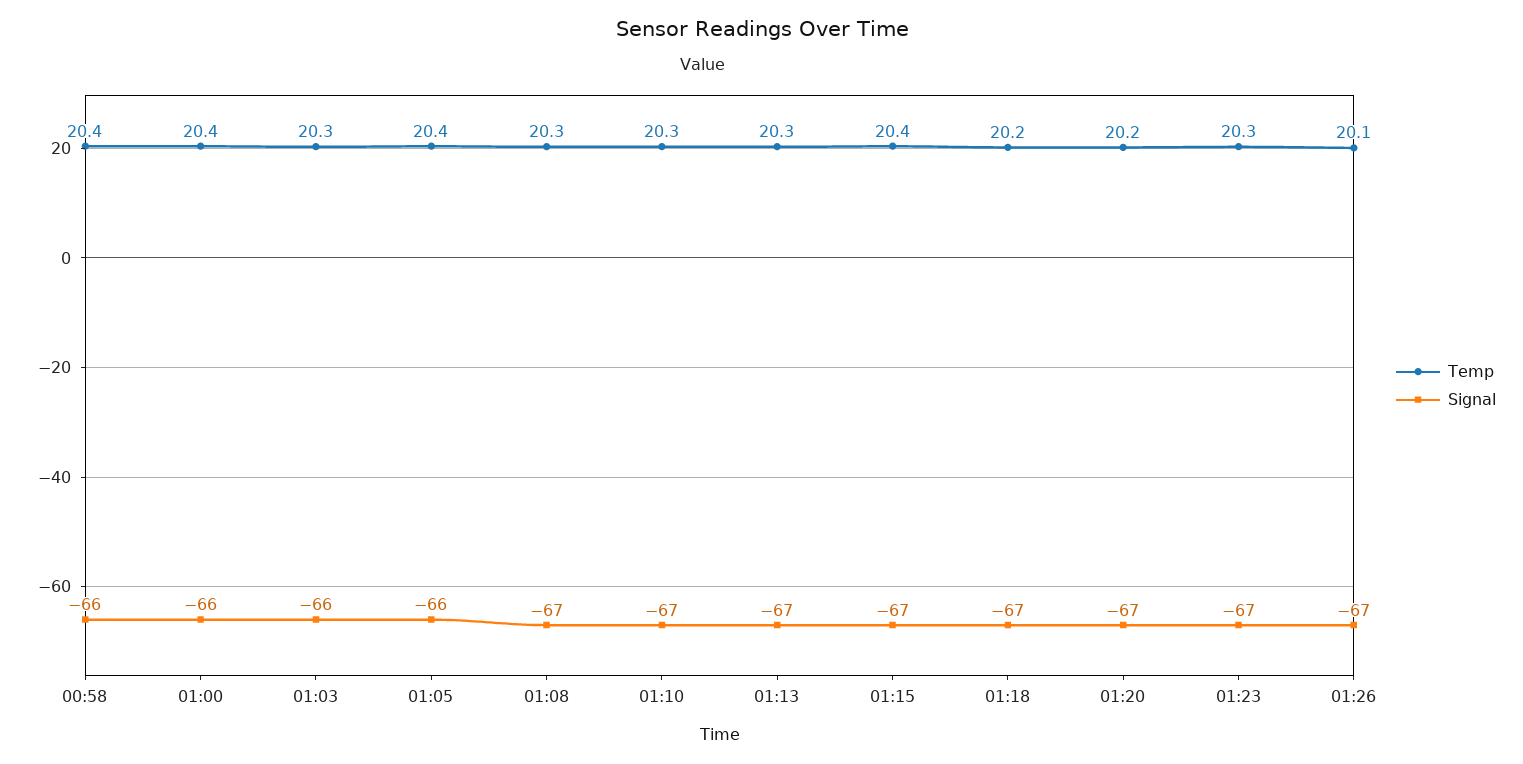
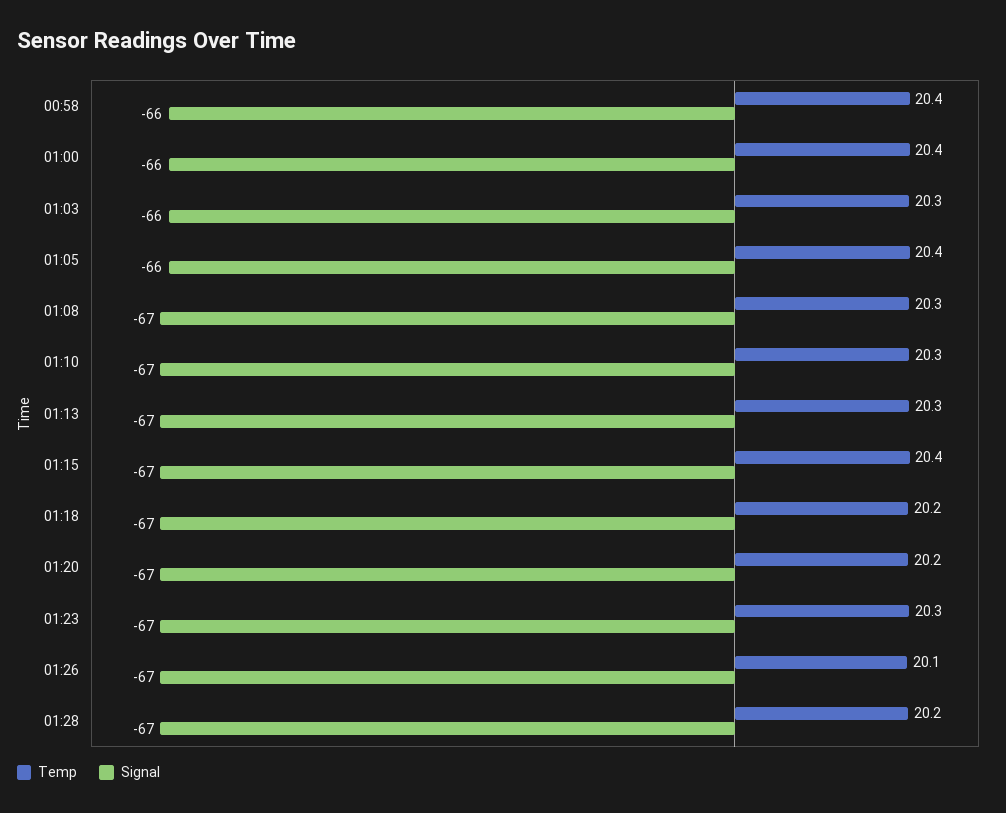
Temp, 01:28: none -> 20.2
Signal, 01:28: none -> -67

